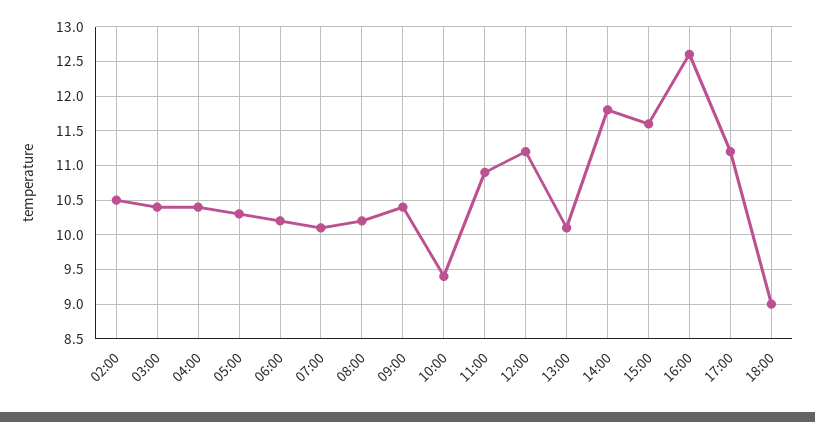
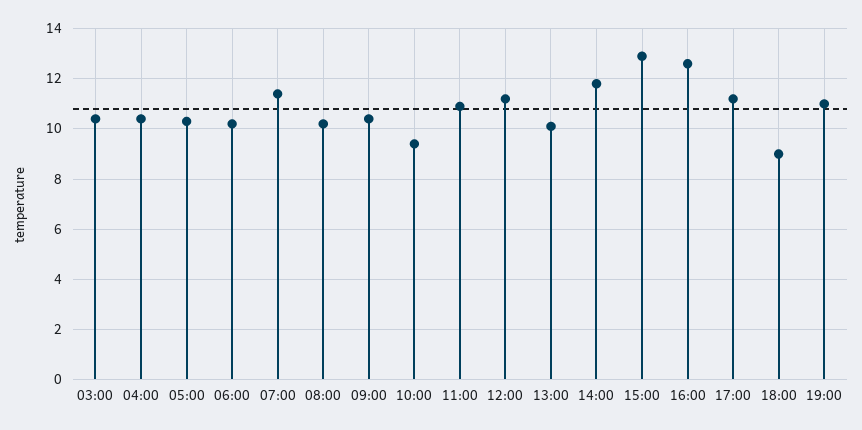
02:00: 10.5 -> none
07:00: 10.1 -> 11.5
15:00: 11.6 -> 13
19:00: none -> 11

